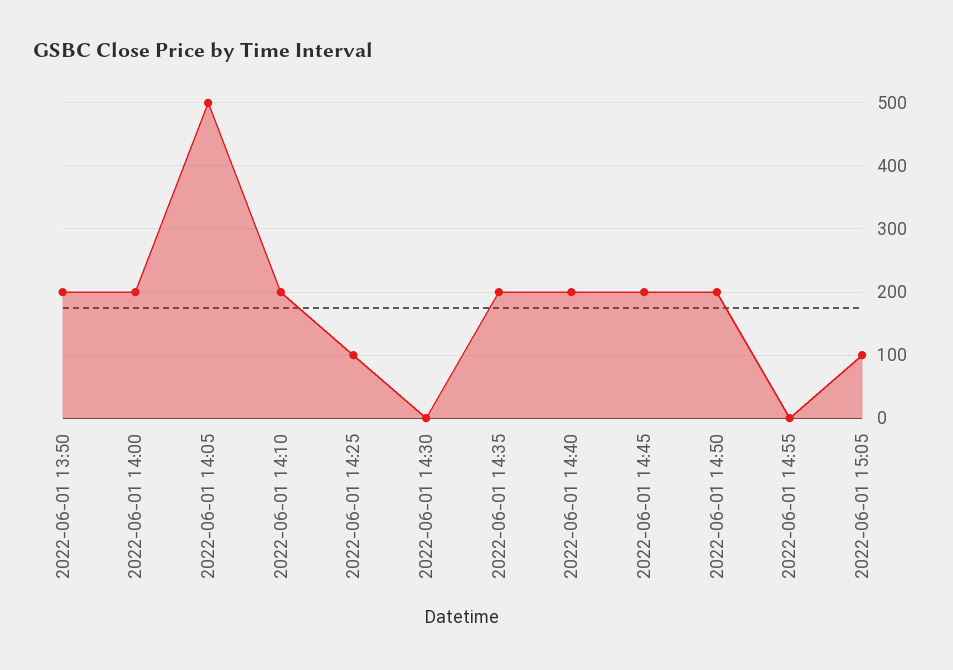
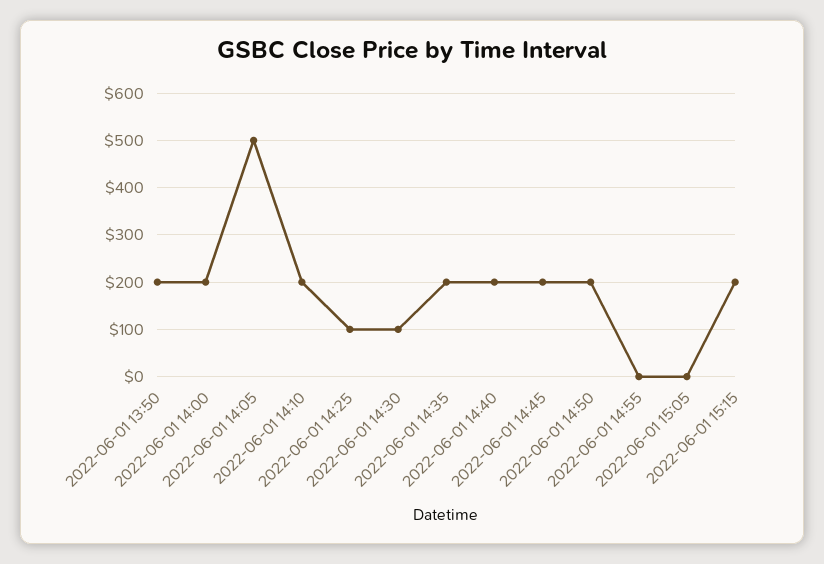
2022-06-01 14:30: 0 -> 100
2022-06-01 15:05: 100 -> 0
2022-06-01 15:15: none -> 200

